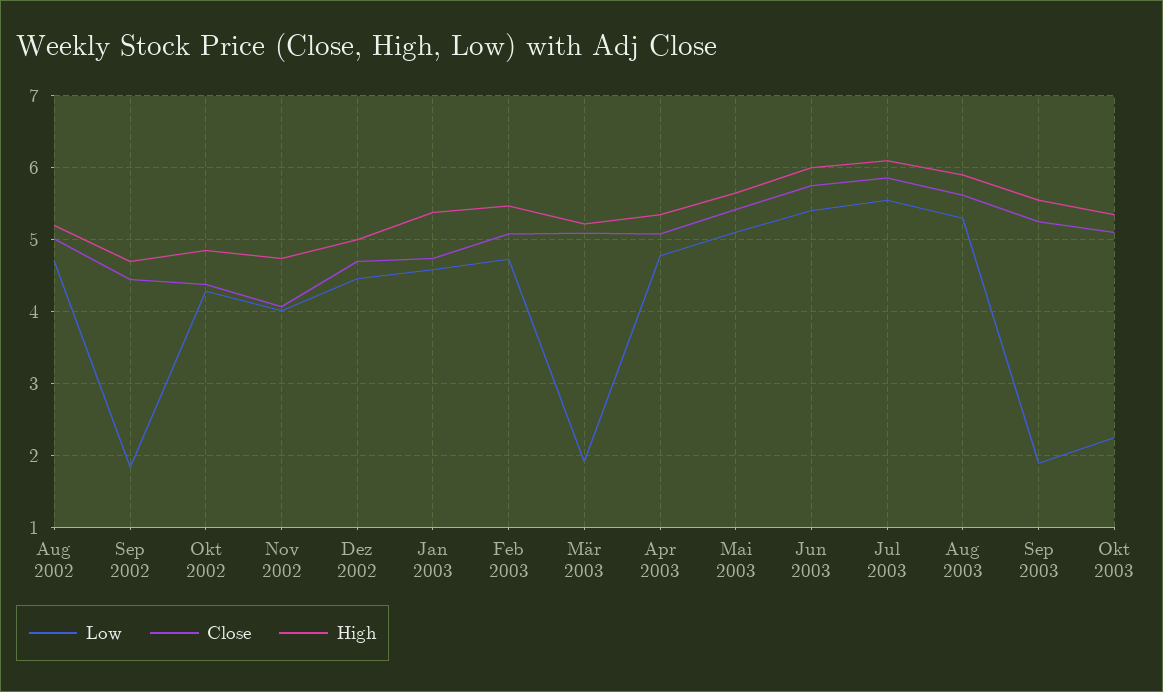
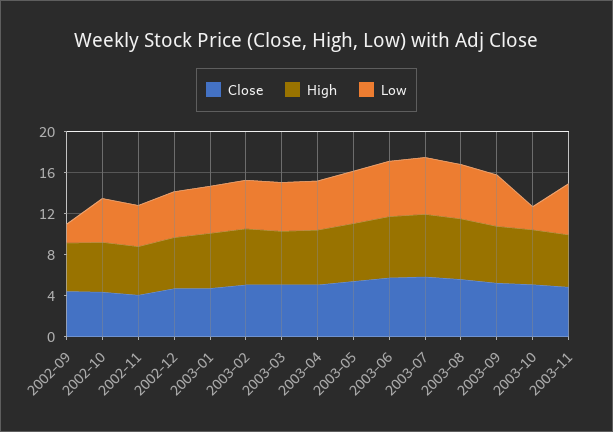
Low, Aug 2002: 4.7 -> none
Close, Aug 2002: 5 -> none
High, Aug 2002: 5.2 -> none
Low, Mär 2003: 1.9 -> 5
Low, Sep 2003: 1.9 -> 5
Close, 2003-11: none -> 5
High, 2003-11: none -> 5
Low, 2003-11: none -> 5

